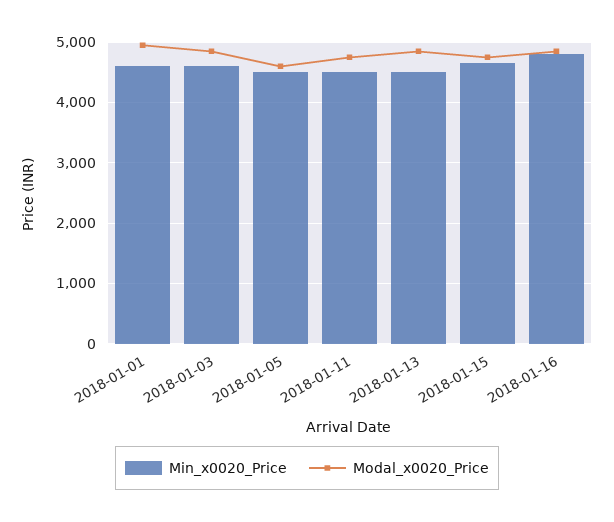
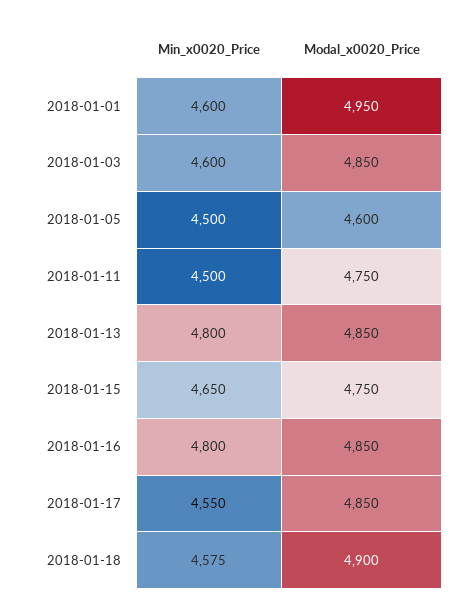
Min_x0020_Price, 2018-01-13: 4500 -> 4800
Min_x0020_Price, 2018-01-17: none -> 4550
Modal_x0020_Price, 2018-01-17: none -> 4850
Min_x0020_Price, 2018-01-18: none -> 4575
Modal_x0020_Price, 2018-01-18: none -> 4900

